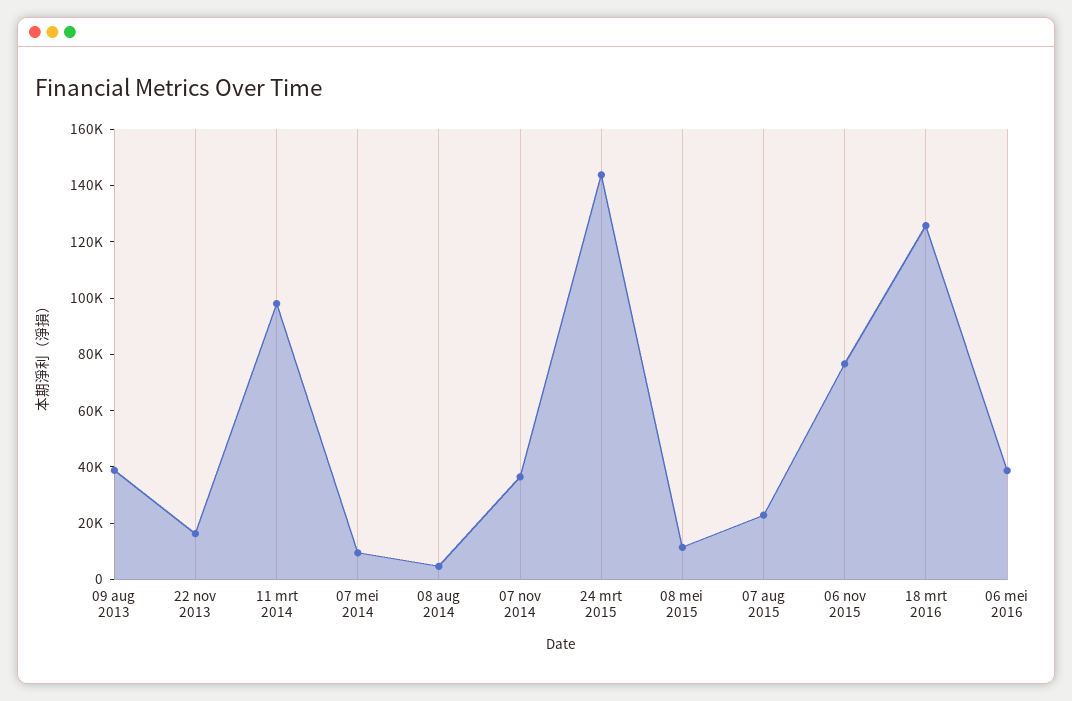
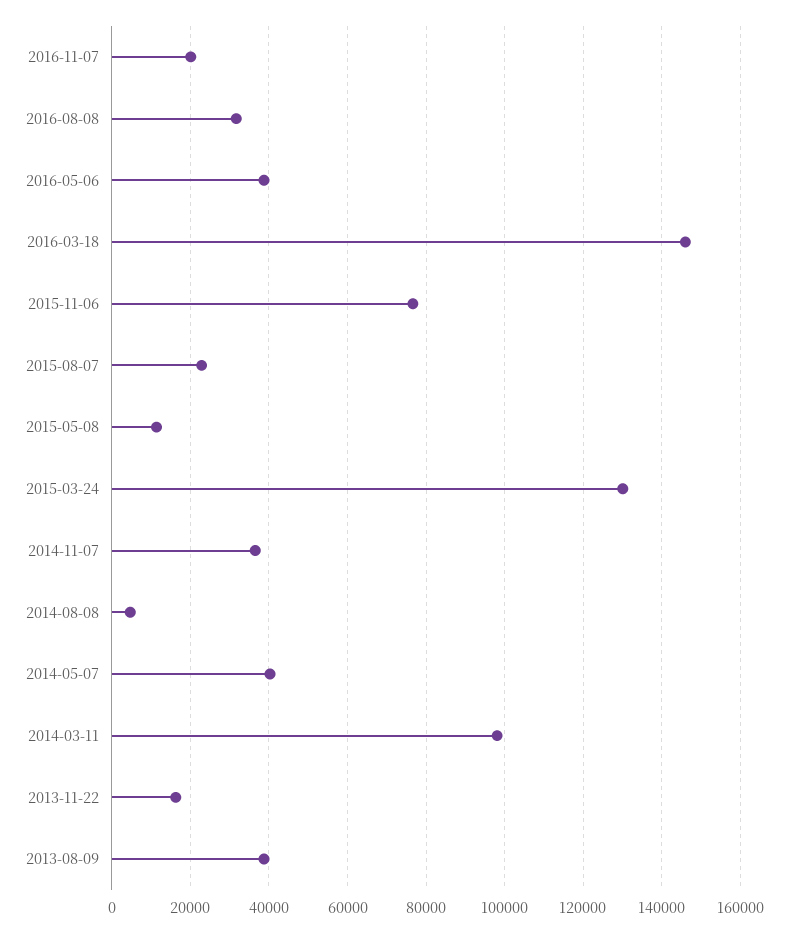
07 mei 2014: 10000 -> 40000
24 mrt 2015: 145000 -> 130000
18 mrt 2016: 125000 -> 146000
2016-11-07: none -> 20000
2016-08-08: none -> 32000

